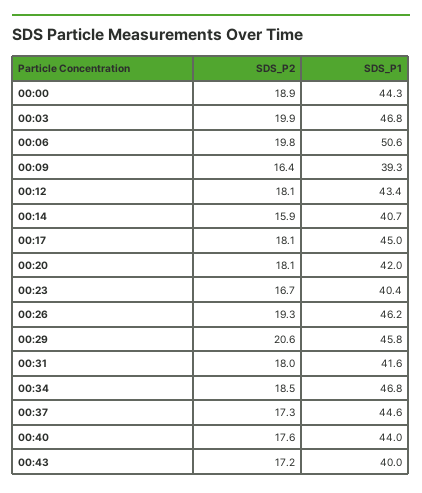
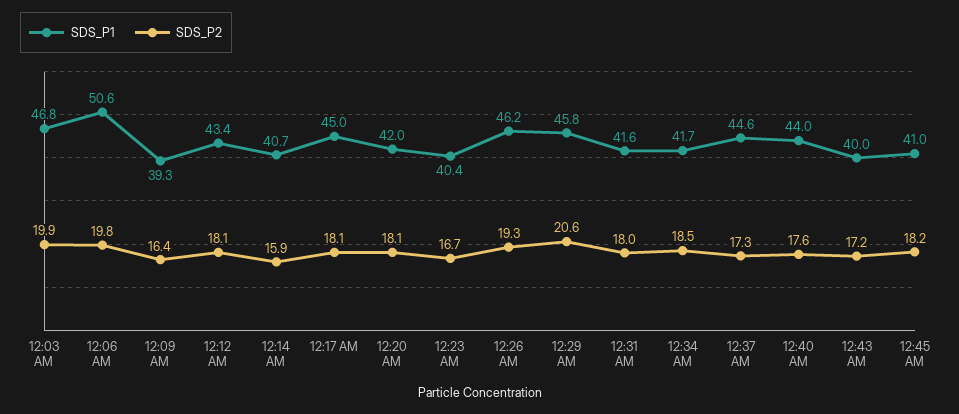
SDS_P2, 00:00: 18.9 -> none
SDS_P1, 00:00: 44.3 -> none
SDS_P1, 00:34: 46.8 -> 41.7
SDS_P1, 12:45 AM: none -> 41
SDS_P2, 12:45 AM: none -> 18.2

